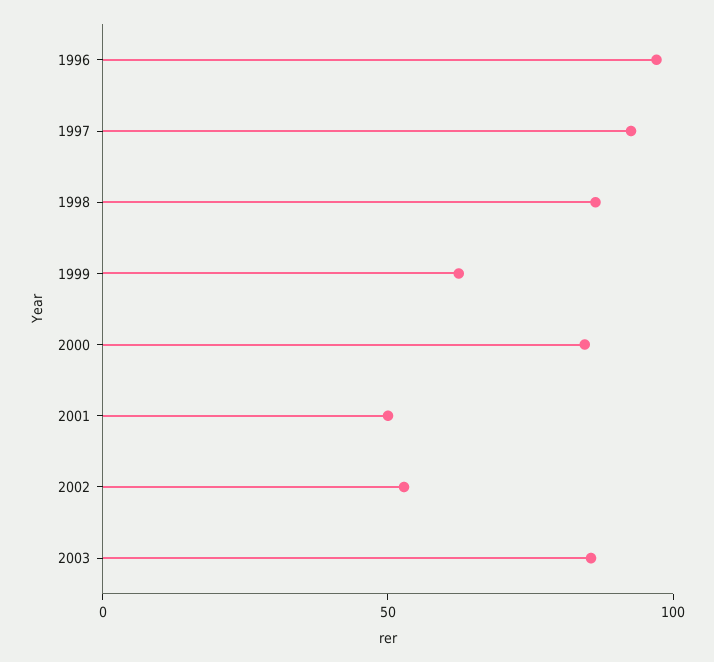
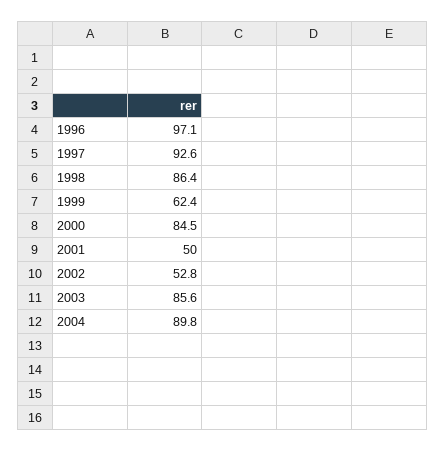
2004: none -> 89.8

